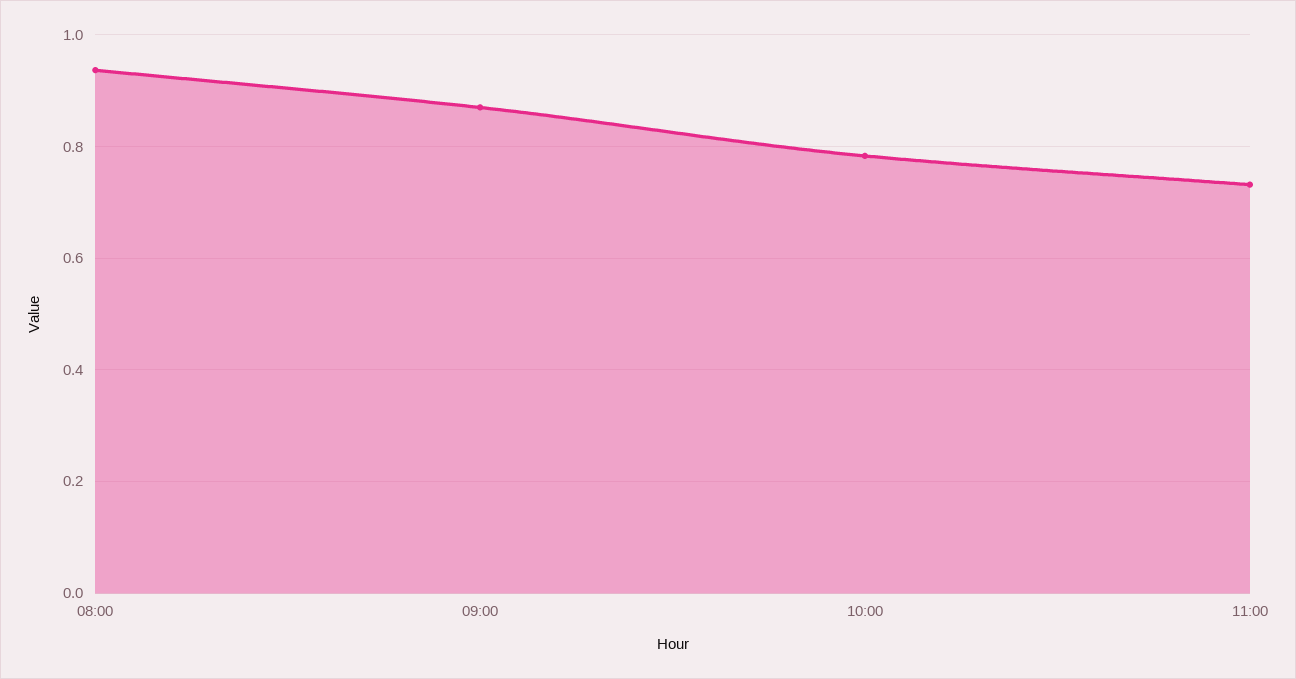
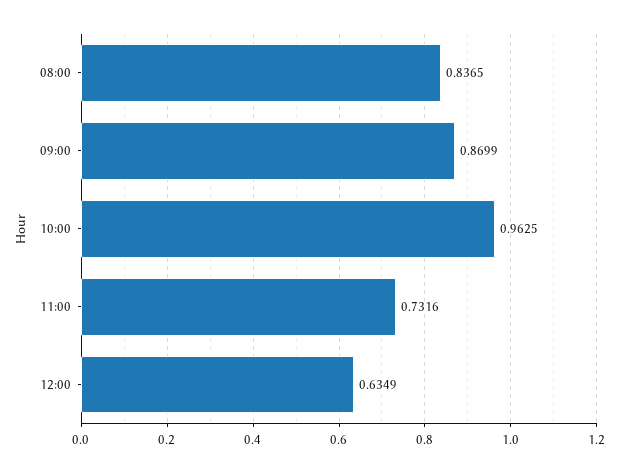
08:00: 0.94 -> 0.8365
10:00: 0.78 -> 0.9625
12:00: none -> 0.6349

